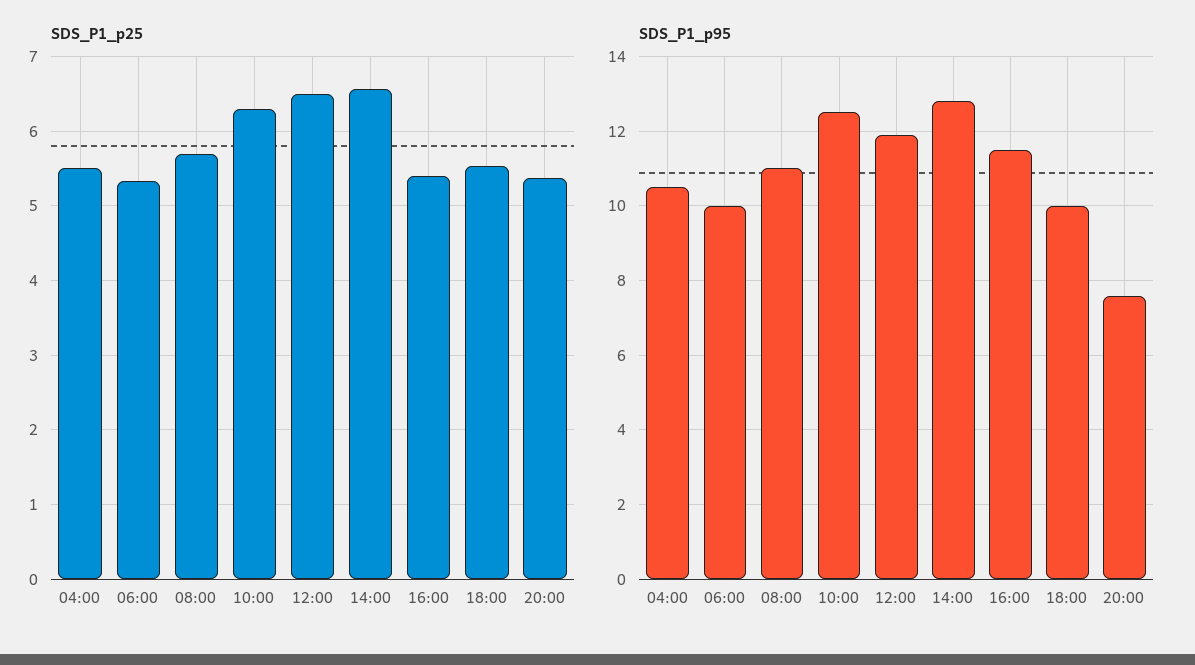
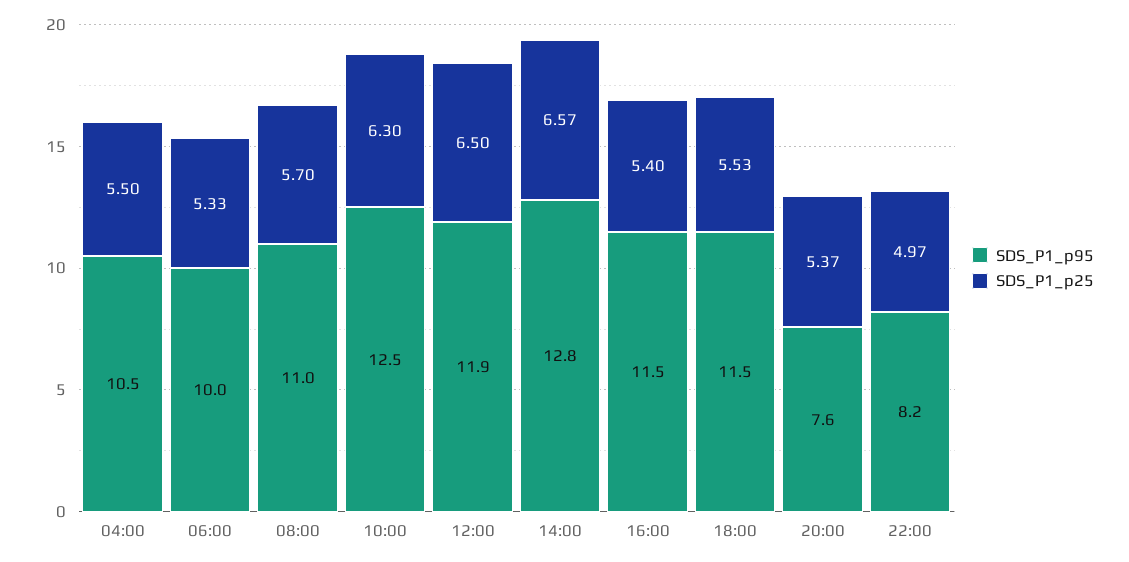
SDS_P1_p95, 18:00: 10 -> 11.5
SDS_P1_p95, 22:00: none -> 8.2
SDS_P1_p25, 22:00: none -> 4.97

